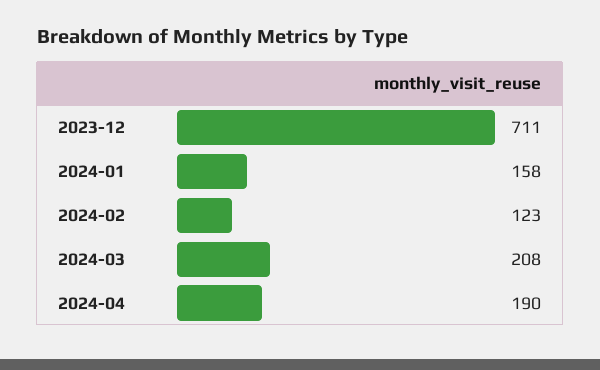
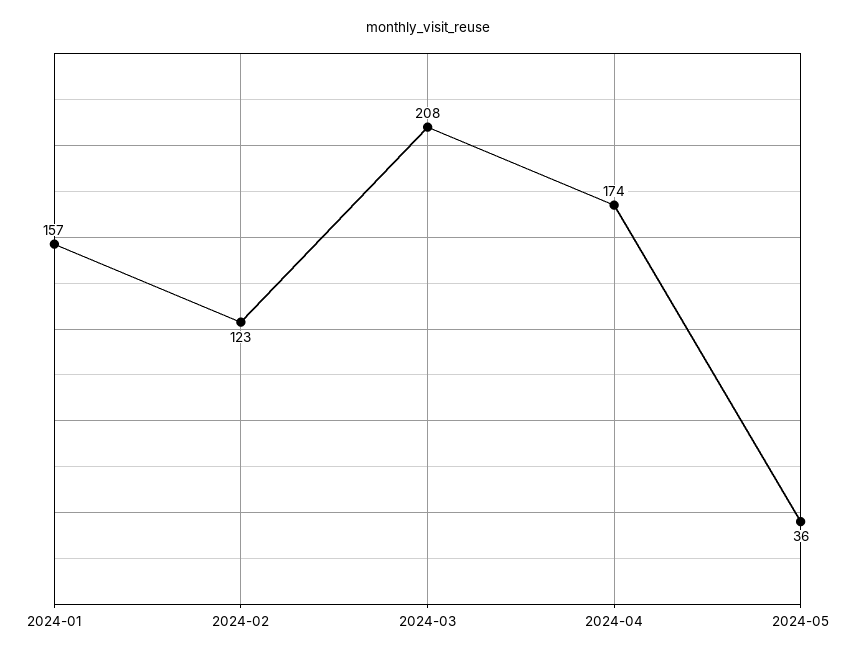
2023-12: 711 -> none
2024-01: 158 -> 157
2024-04: 190 -> 174
2024-05: none -> 36

